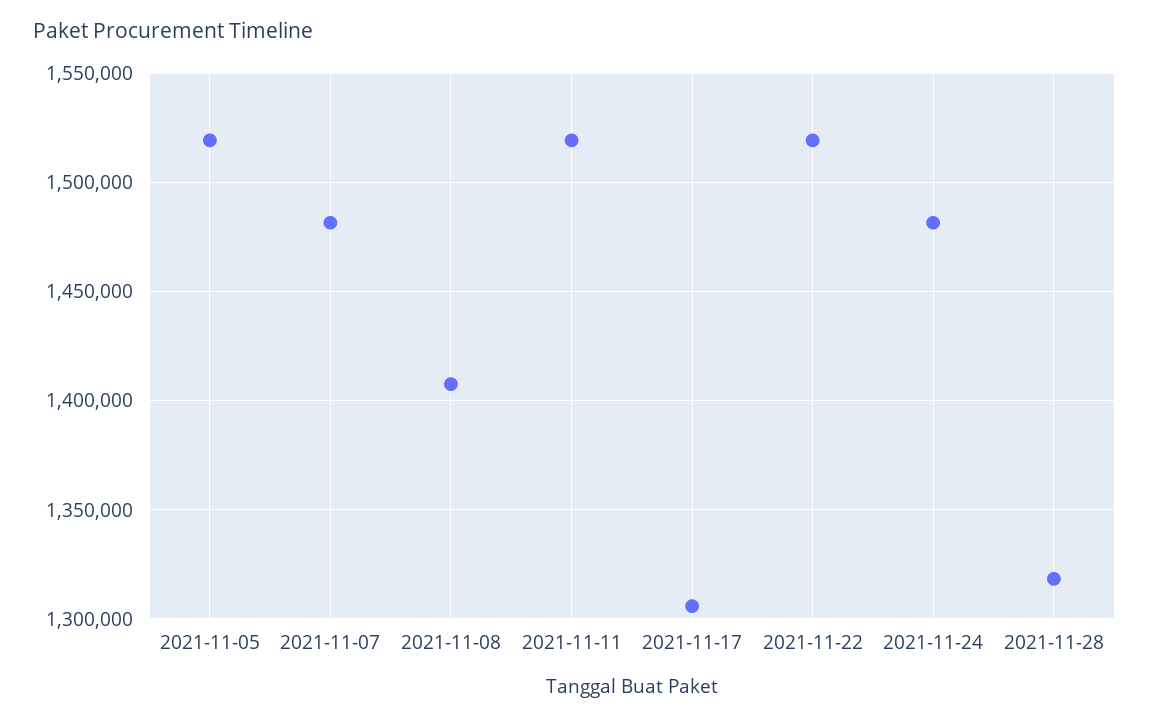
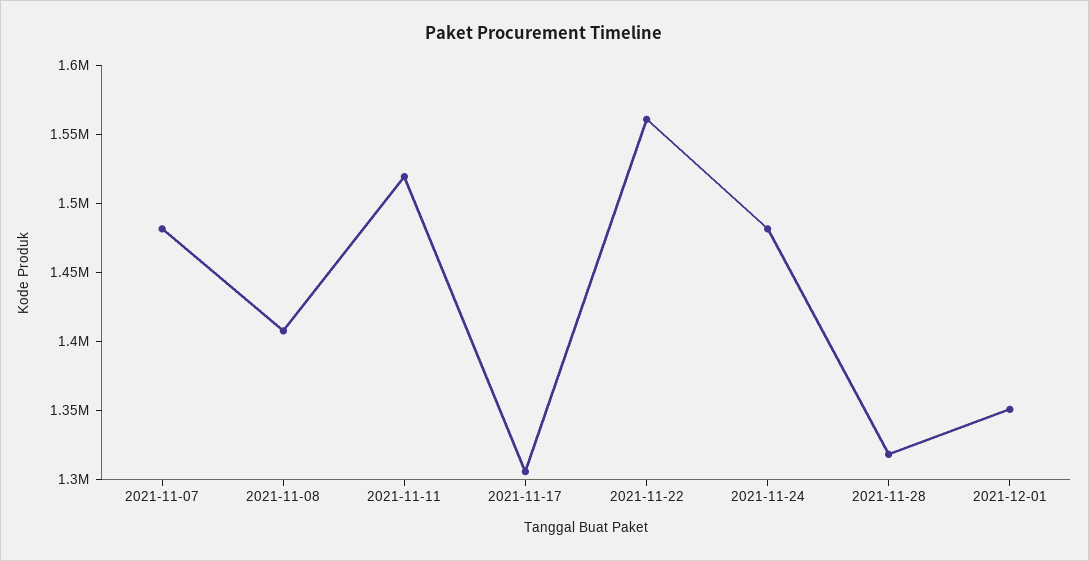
2021-11-05: 1520000 -> none
2021-11-22: 1520000 -> 1560000
2021-12-01: none -> 1350000

